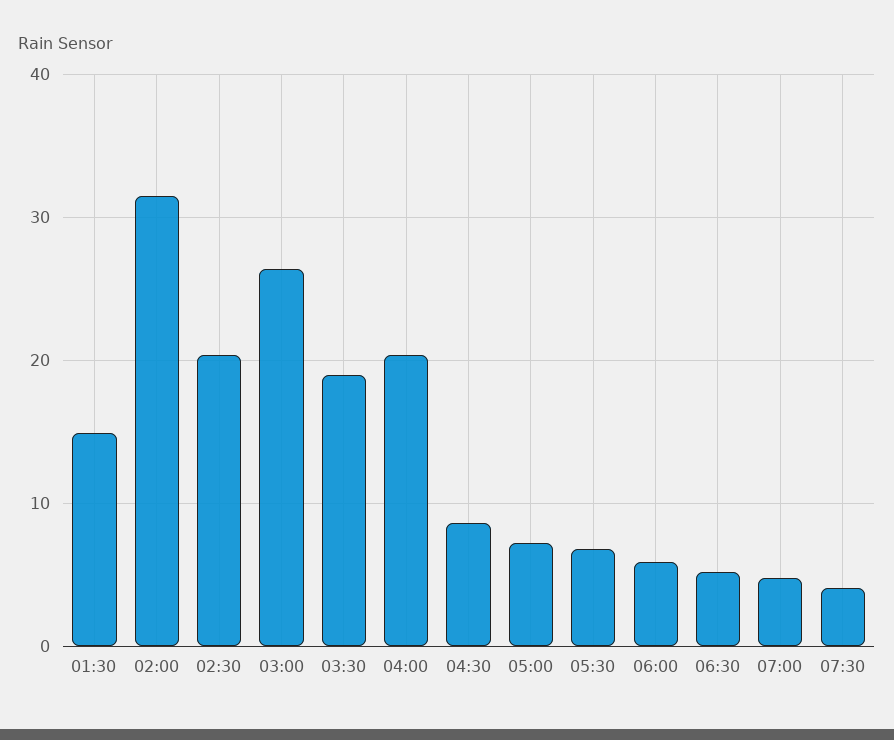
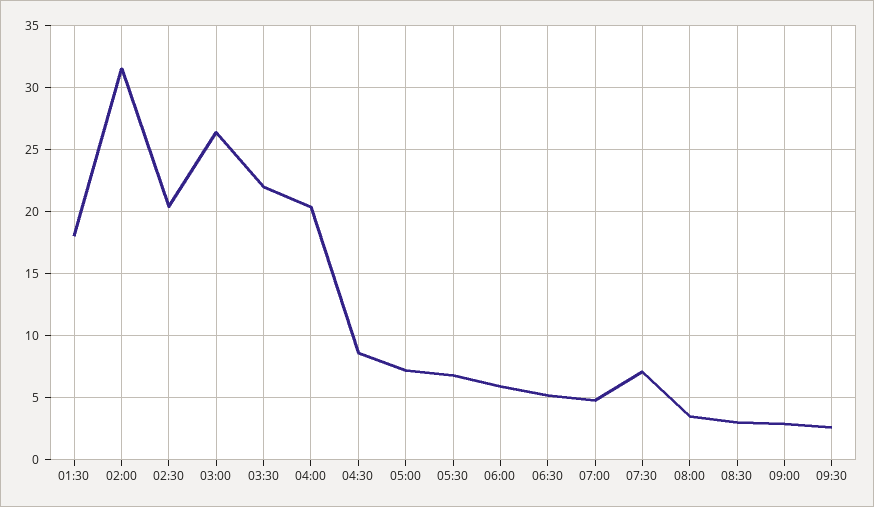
01:30: 15 -> 18
03:30: 19 -> 22
07:30: 4 -> 7
08:00: none -> 3.5
08:30: none -> 3
09:00: none -> 3
09:30: none -> 2.5

